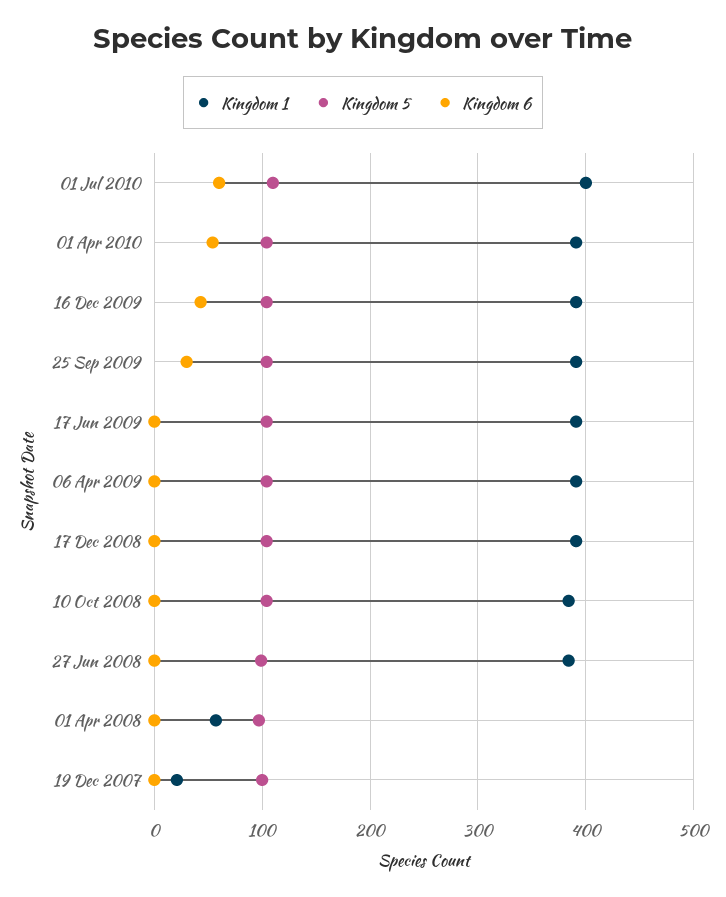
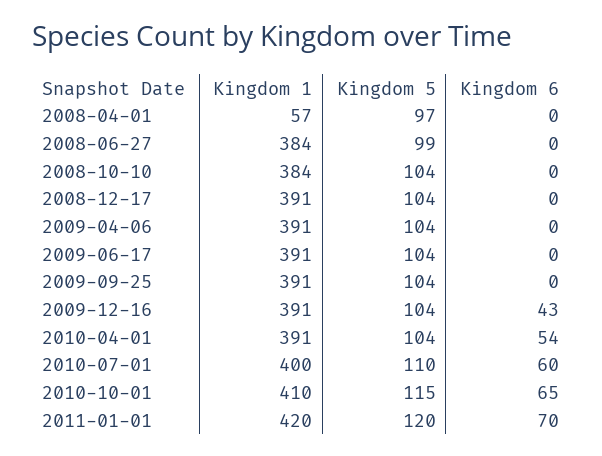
Kingdom 6, 25 Sep 2009: 30 -> 0
Kingdom 1, 19 Dec 2007: 20 -> none
Kingdom 5, 19 Dec 2007: 100 -> none
Kingdom 6, 19 Dec 2007: 0 -> none
Kingdom 1, 2010-10-01: none -> 410
Kingdom 5, 2010-10-01: none -> 115
Kingdom 6, 2010-10-01: none -> 65
Kingdom 1, 2011-01-01: none -> 420
Kingdom 5, 2011-01-01: none -> 120
Kingdom 6, 2011-01-01: none -> 70

